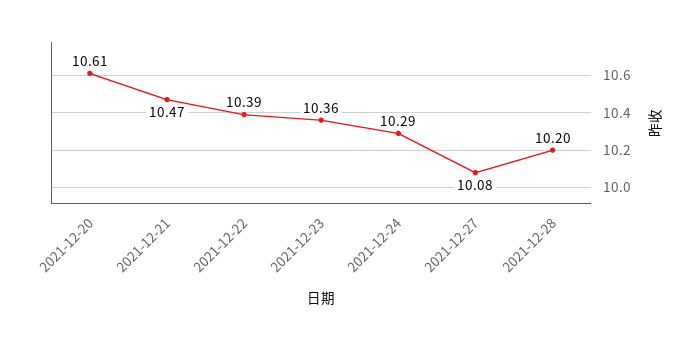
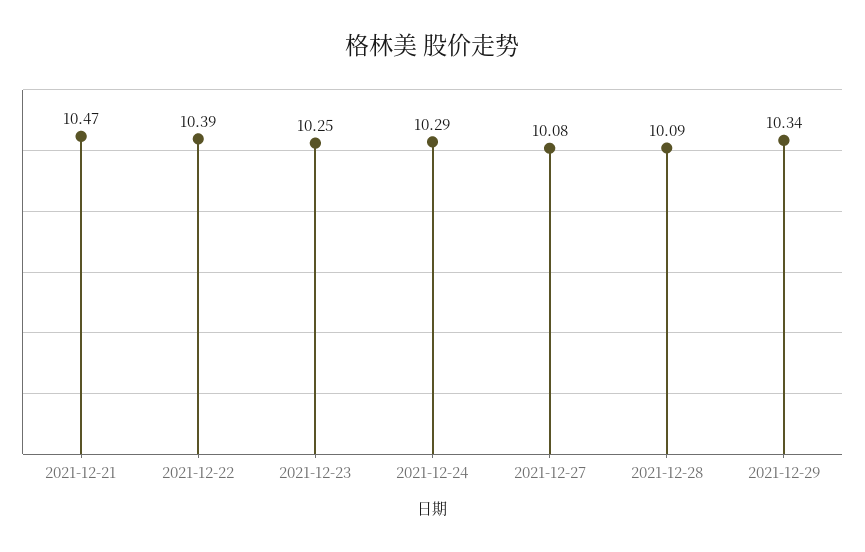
2021-12-20: 10.61 -> none
2021-12-23: 10.36 -> 10.25
2021-12-28: 10.2 -> 10.09
2021-12-29: none -> 10.34

